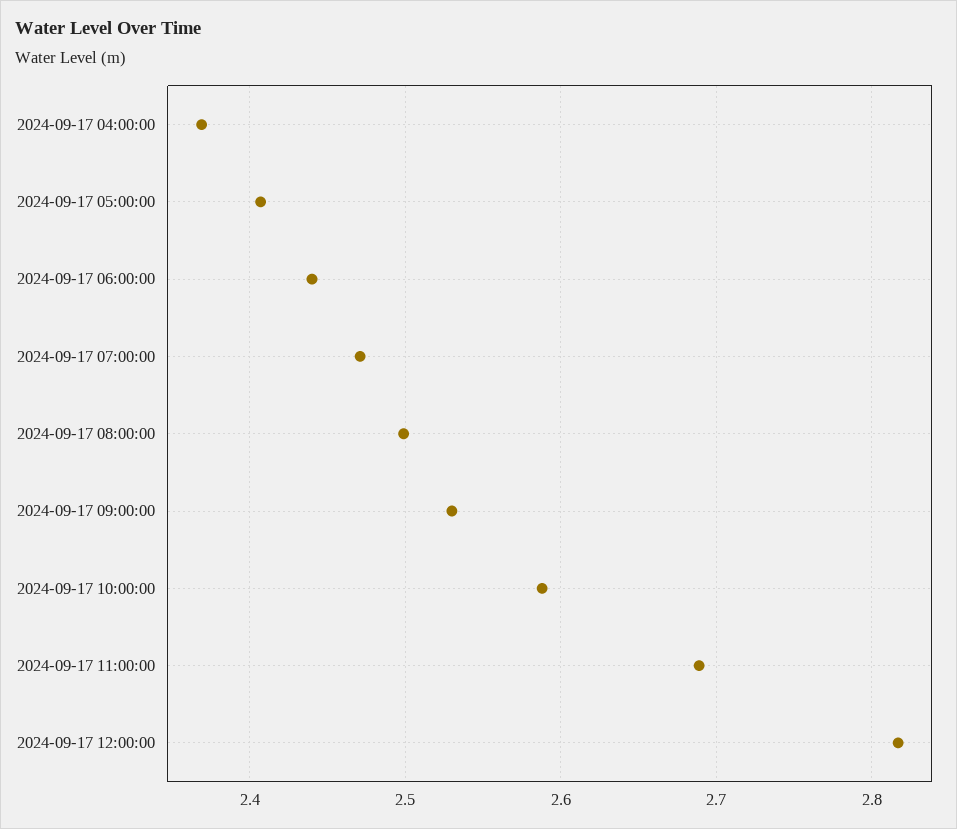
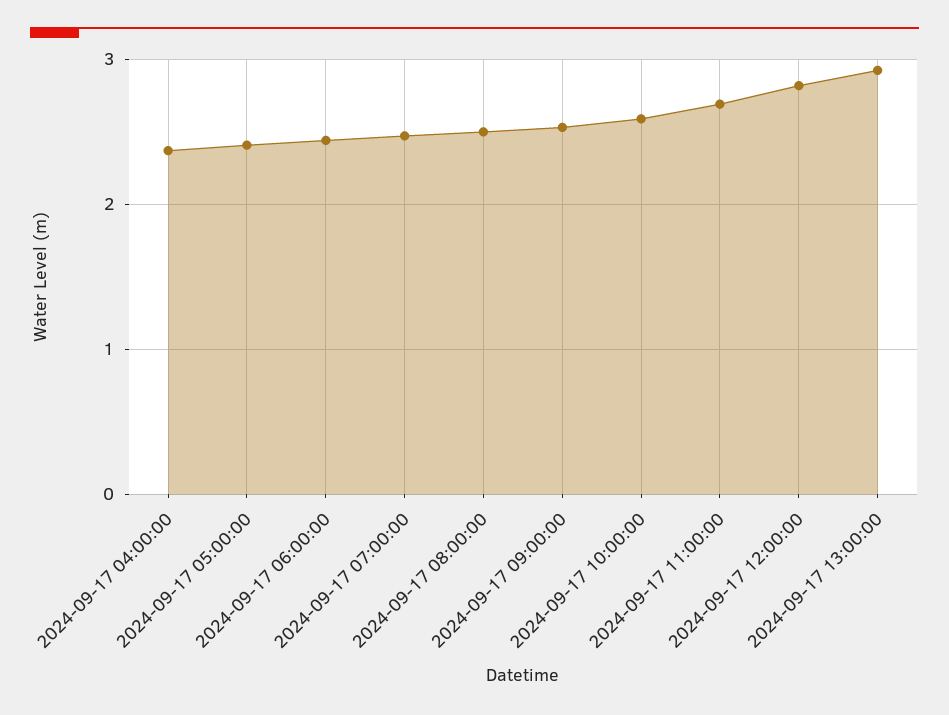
2024-09-17 13:00:00: none -> 2.9

